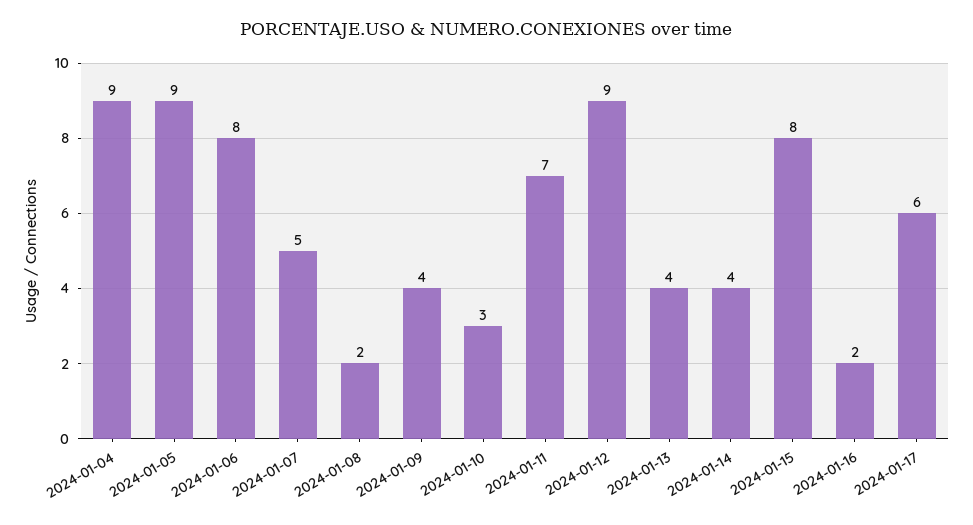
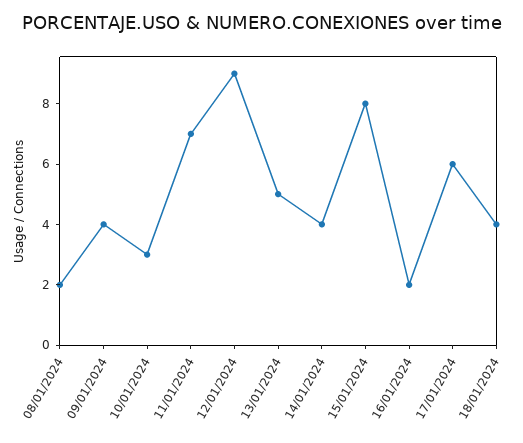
2024-01-04: 9 -> none
2024-01-05: 9 -> none
2024-01-06: 8 -> none
2024-01-07: 5 -> none
2024-01-13: 4 -> 5
18/01/2024: none -> 4

